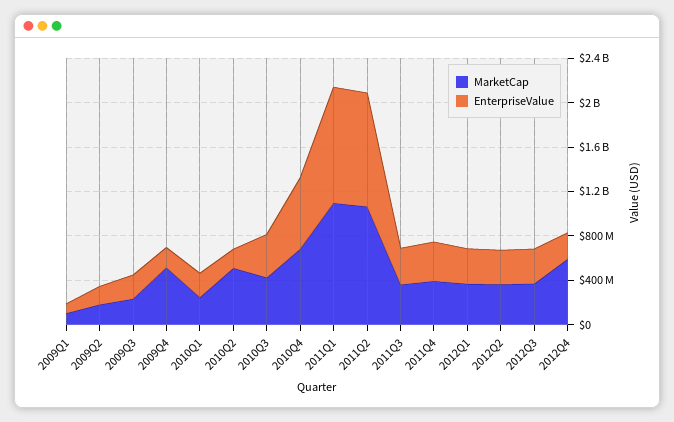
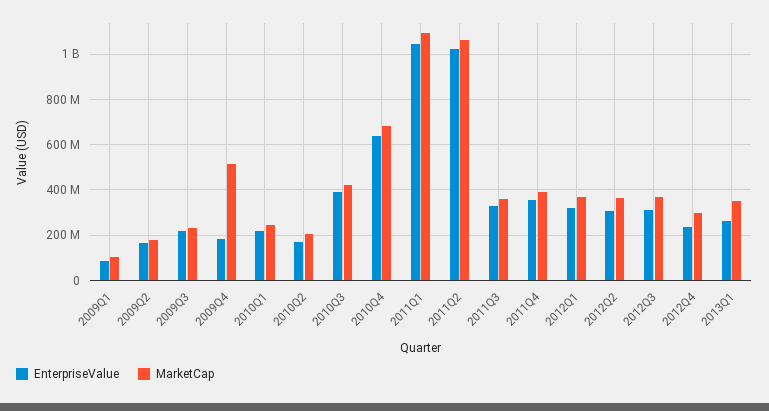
MarketCap, 2010Q2: 500000000 -> 200000000
MarketCap, 2012Q4: 600000000 -> 300000000
EnterpriseValue, 2013Q1: none -> 250000000
MarketCap, 2013Q1: none -> 350000000

